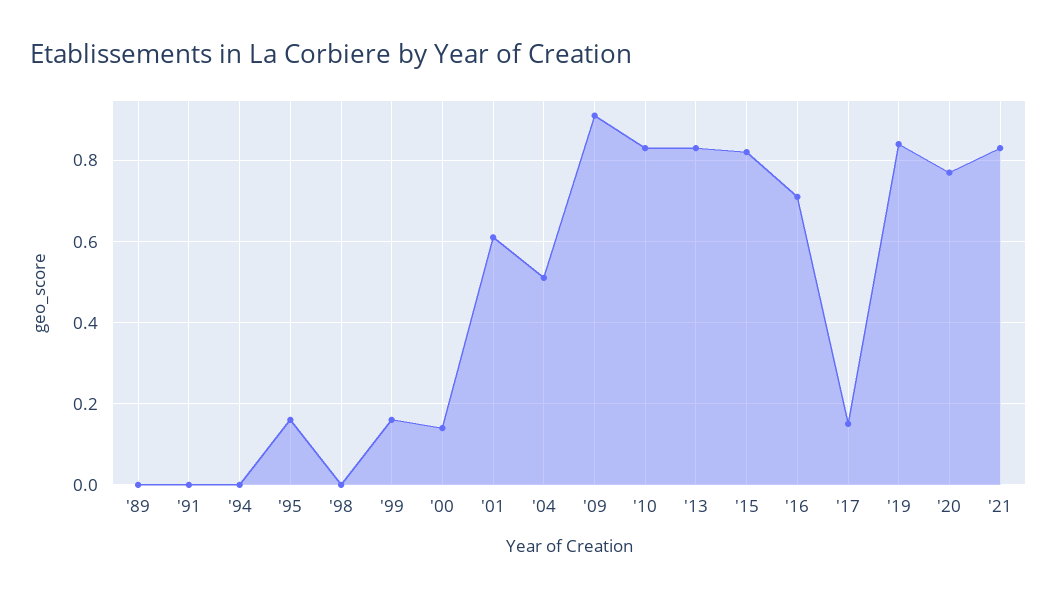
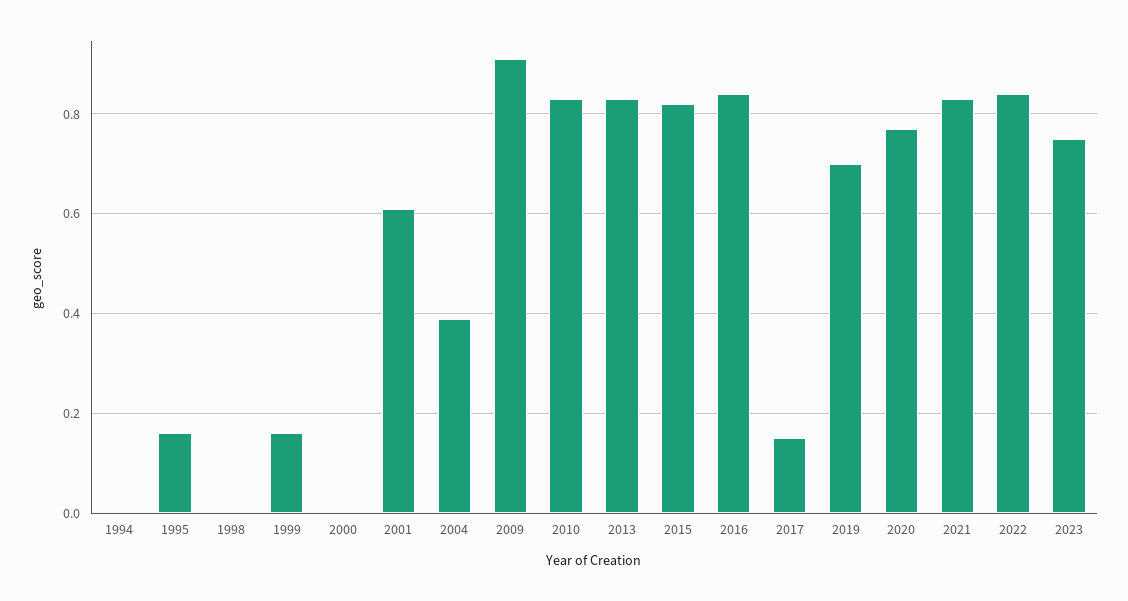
'89: 0 -> none
'91: 0 -> none
'00: 0.15 -> 0
'04: 0.5 -> 0.4
'16: 0.7 -> 0.85
'19: 0.85 -> 0.7
2022: none -> 0.85
2023: none -> 0.75

